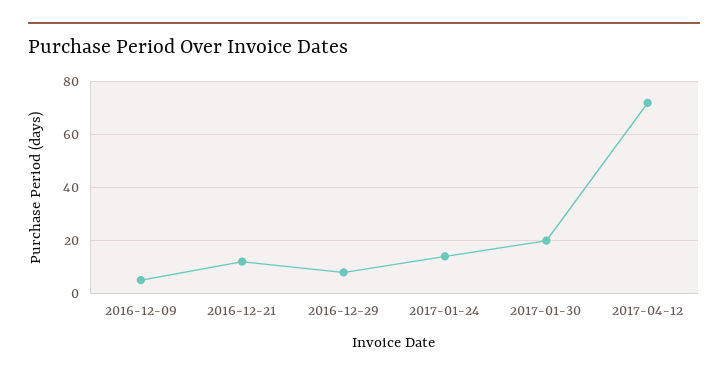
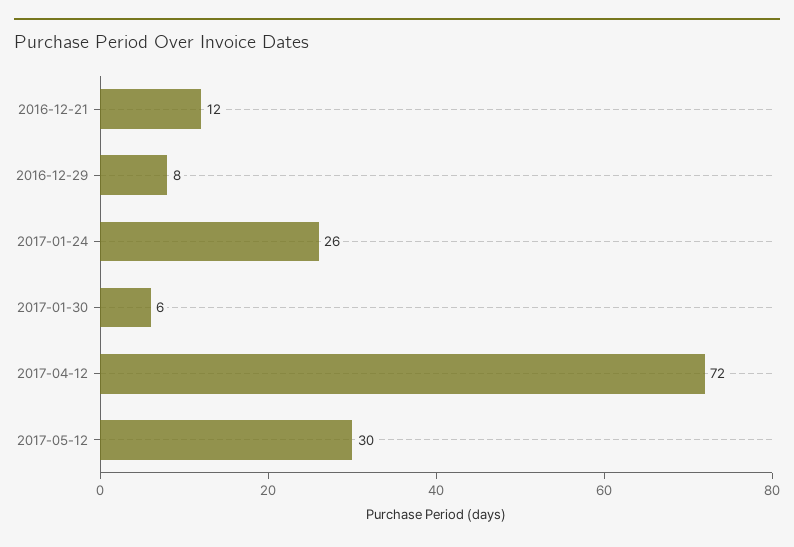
2016-12-09: 5 -> none
2017-01-24: 15 -> 26
2017-01-30: 20 -> 6
2017-05-12: none -> 30

